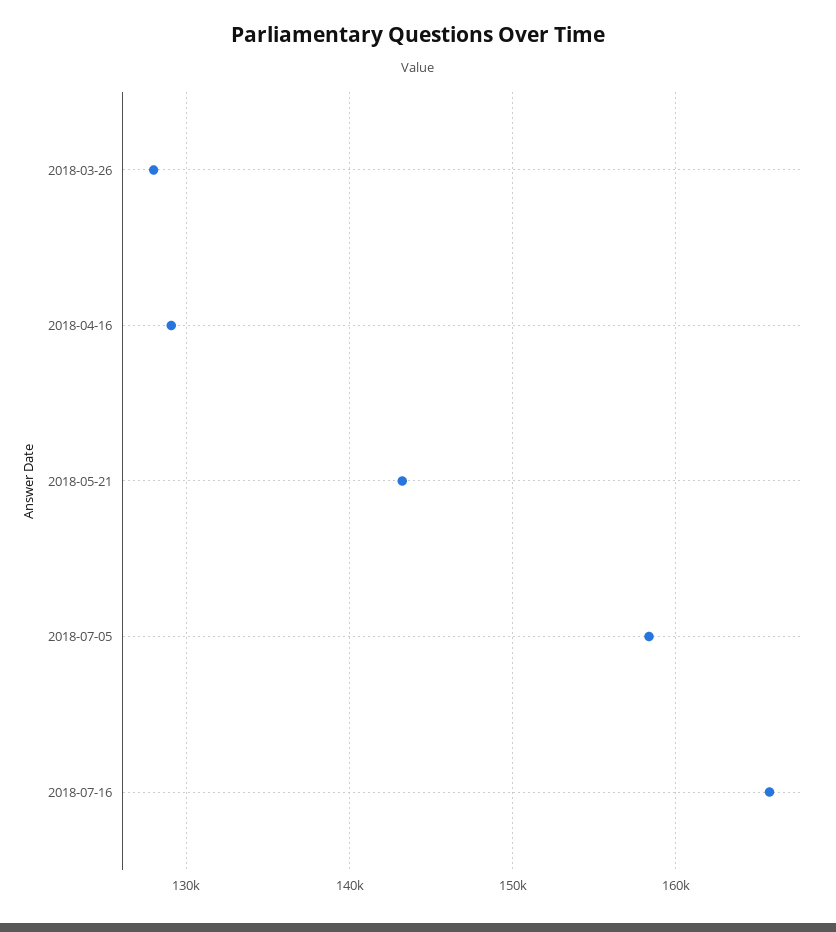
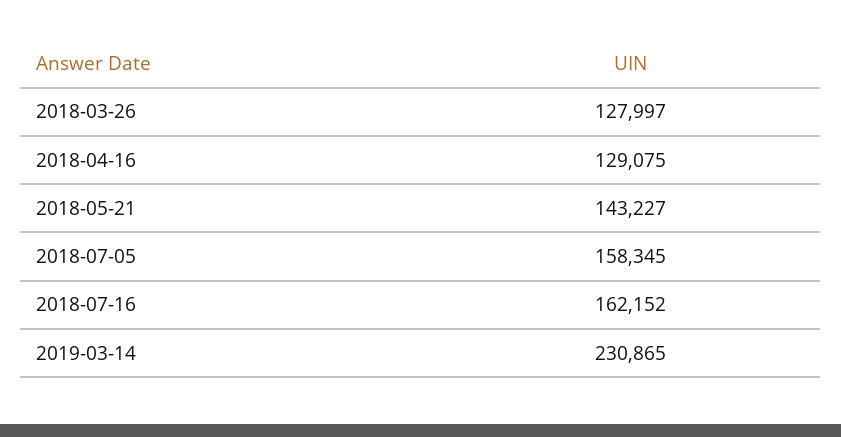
2018-07-16: 166000 -> 162152
2019-03-14: none -> 230865

